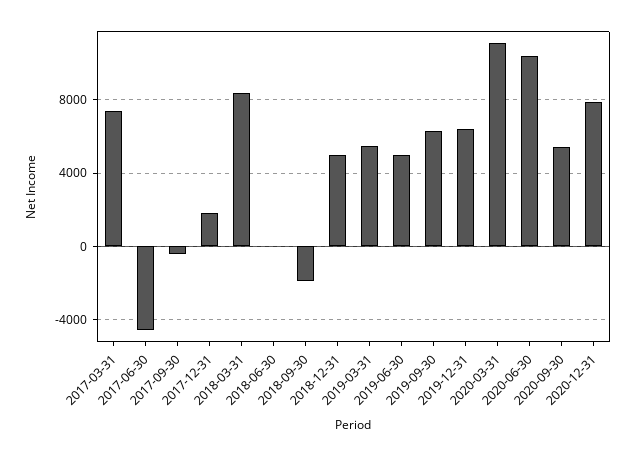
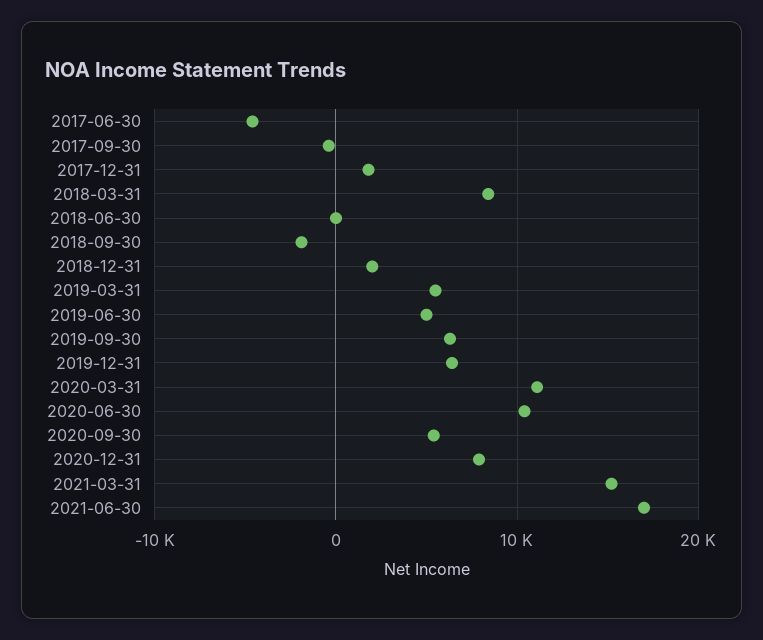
2017-03-31: 7500 -> none
2018-12-31: 5000 -> 2000
2021-03-31: none -> 15000
2021-06-30: none -> 17000

